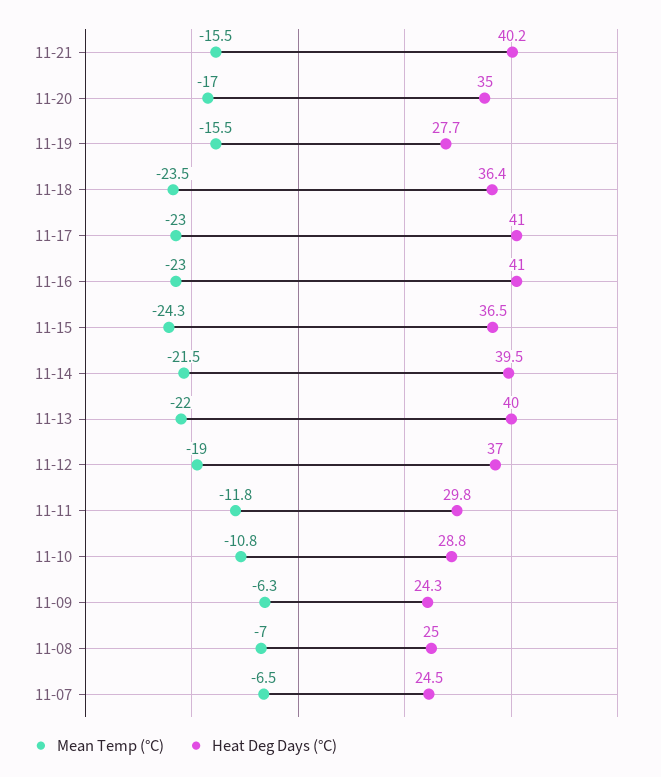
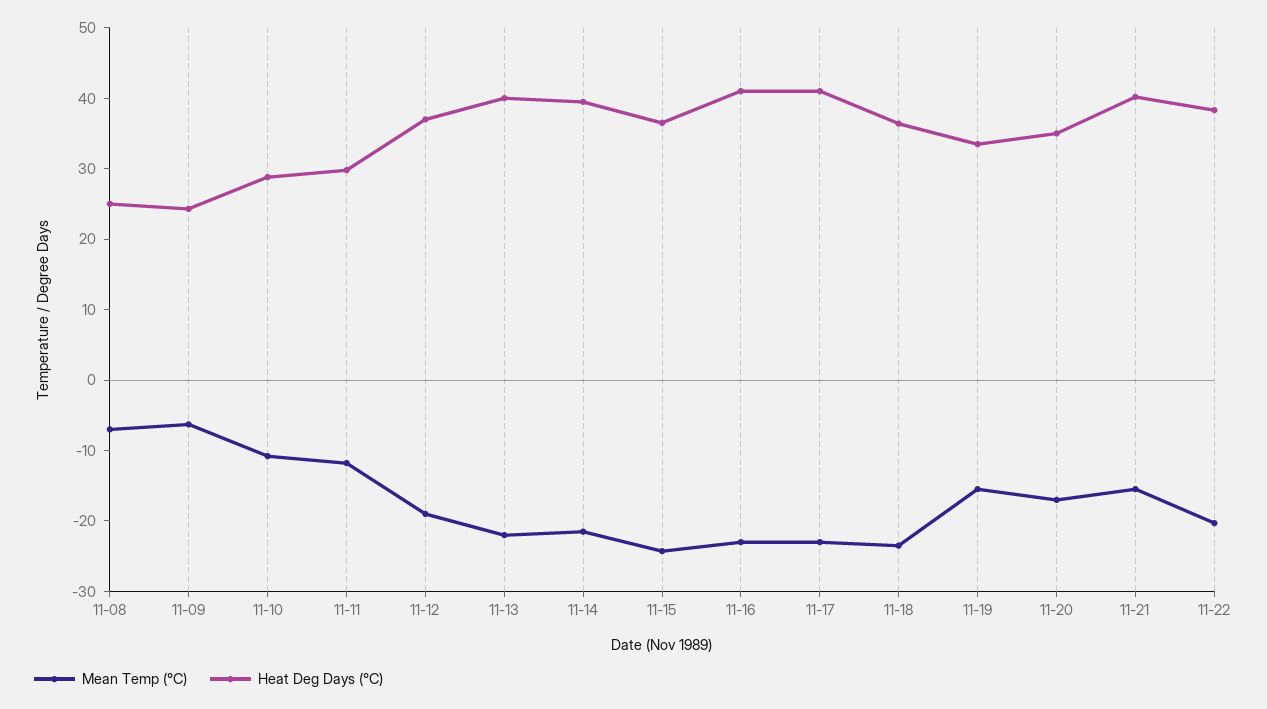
Heat Deg Days (°C), 11-19: 27.7 -> 34
Mean Temp (°C), 11-07: -6.5 -> none
Heat Deg Days (°C), 11-07: 24.5 -> none
Mean Temp (°C), 11-22: none -> -20
Heat Deg Days (°C), 11-22: none -> 38

